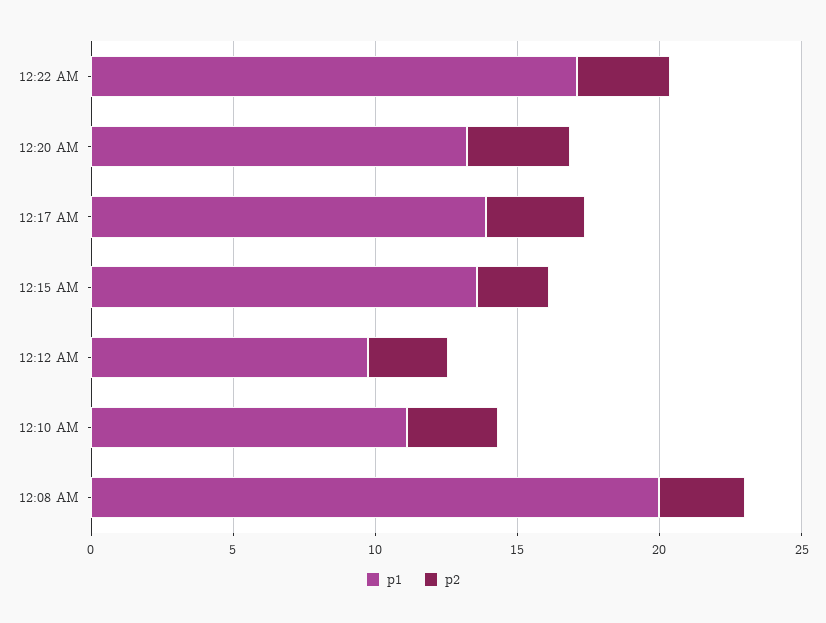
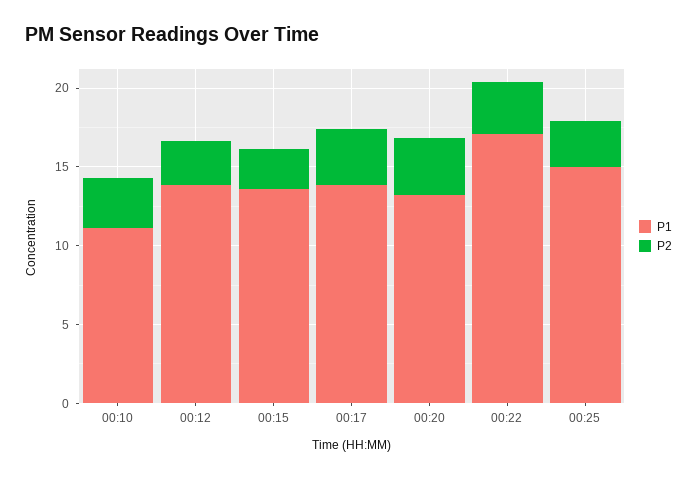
p1, 12:12 AM: 10 -> 14
p1, 12:08 AM: 20 -> none
p2, 12:08 AM: 3 -> none
p1, 00:25: none -> 15
p2, 00:25: none -> 3

